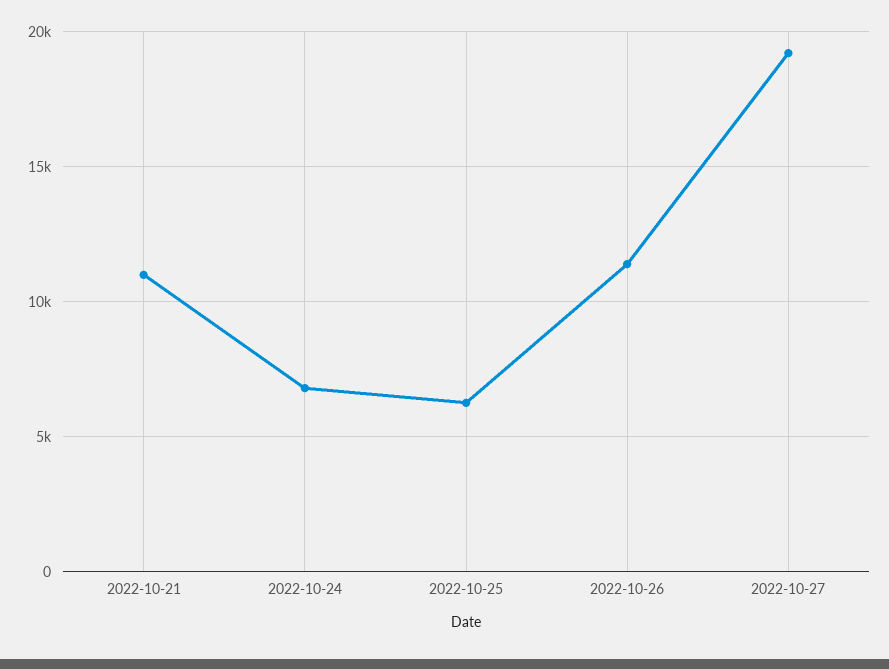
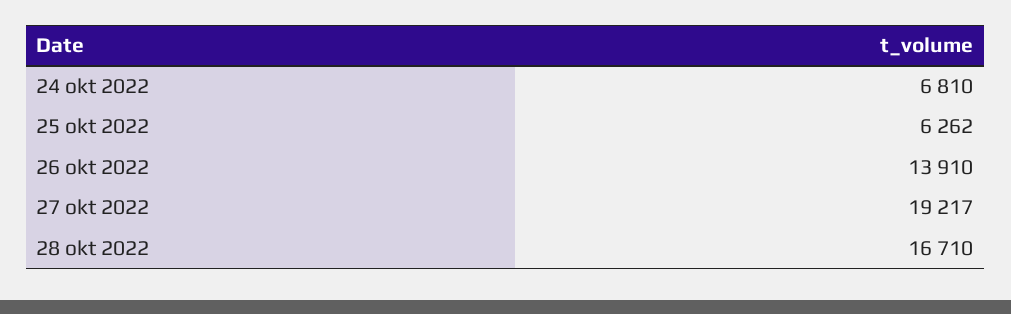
2022-10-21: 11000 -> none
2022-10-26: 11500 -> 13910
28 okt 2022: none -> 16710

